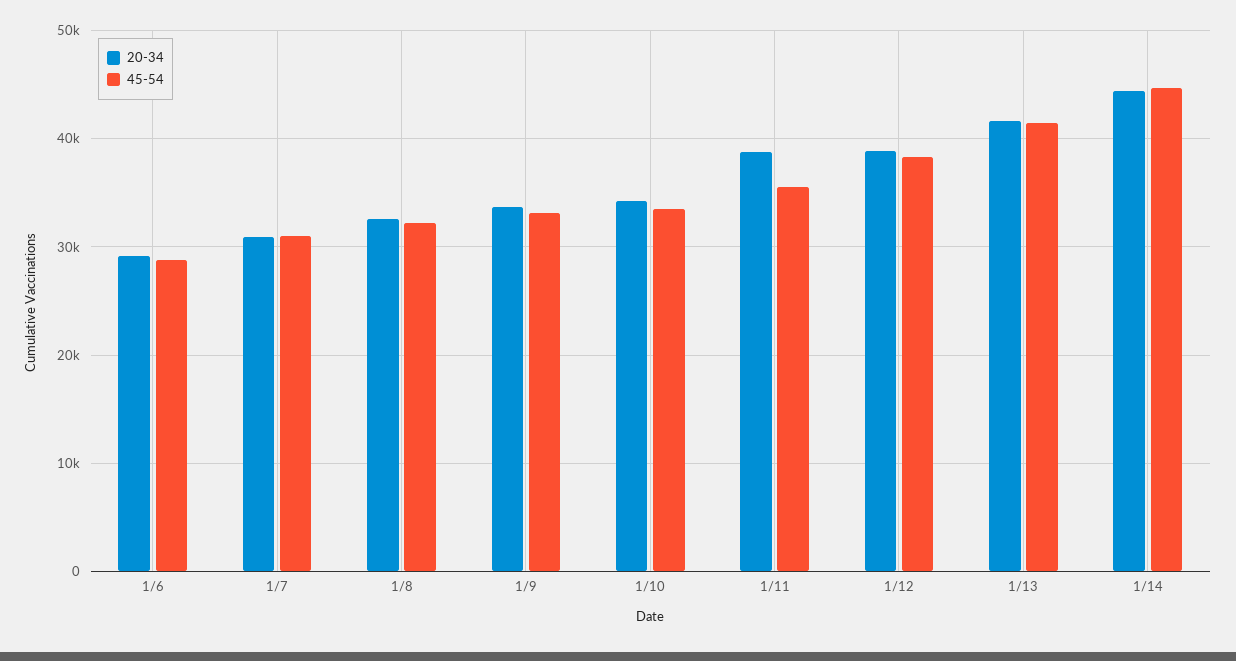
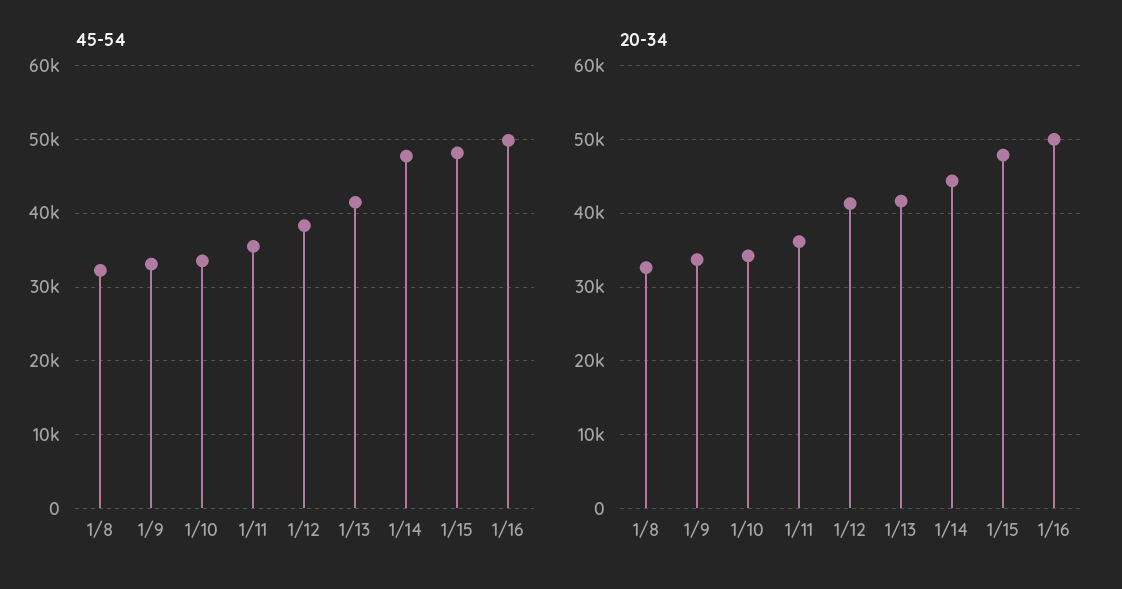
20-34, 1/6: 29000 -> none
45-54, 1/6: 29000 -> none
20-34, 1/7: 31000 -> none
45-54, 1/7: 31000 -> none
20-34, 1/11: 39000 -> 36000
20-34, 1/12: 39000 -> 41000
45-54, 1/14: 45000 -> 48000
45-54, 1/15: none -> 48000
45-54, 1/16: none -> 50000
20-34, 1/15: none -> 48000
20-34, 1/16: none -> 50000

